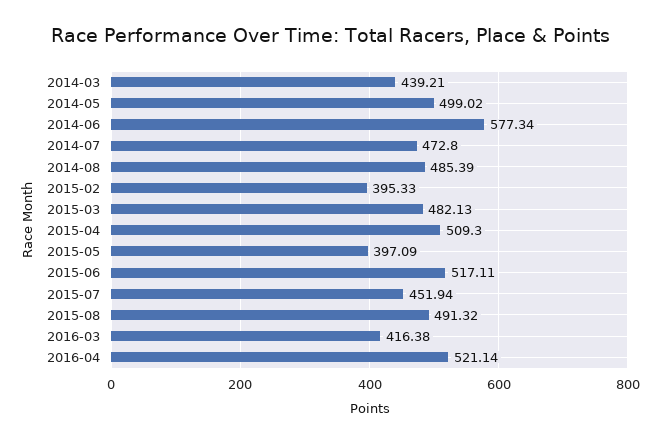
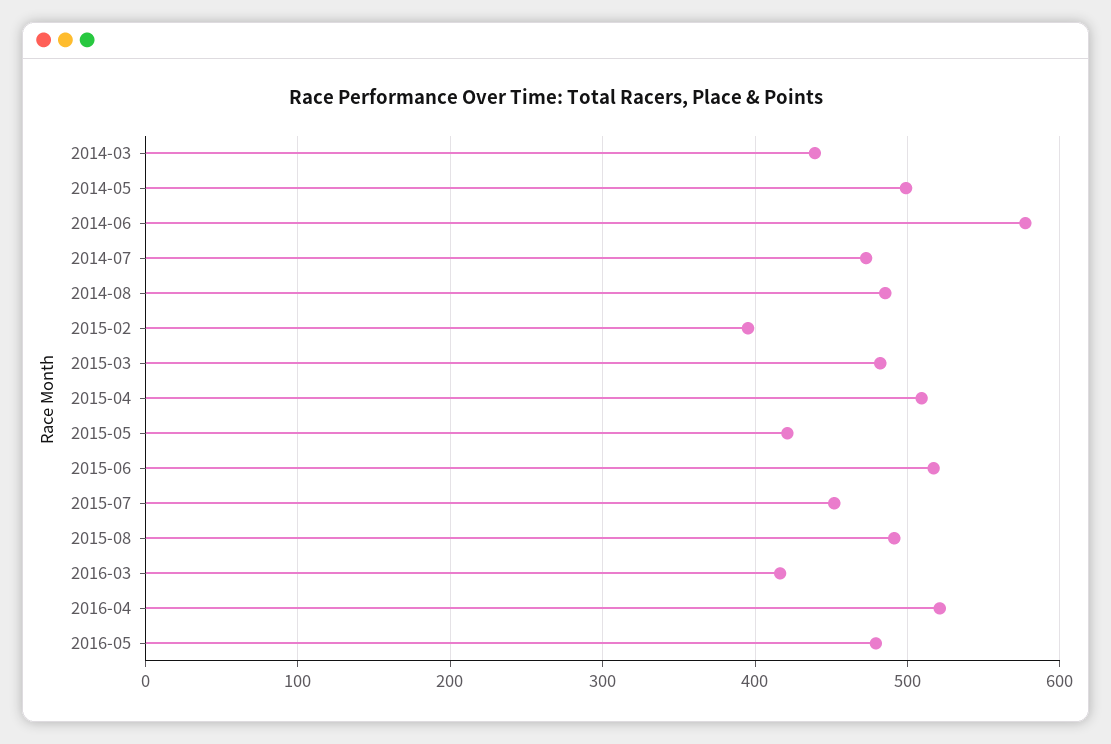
2015-05: 397.09 -> 420
2016-05: none -> 480

